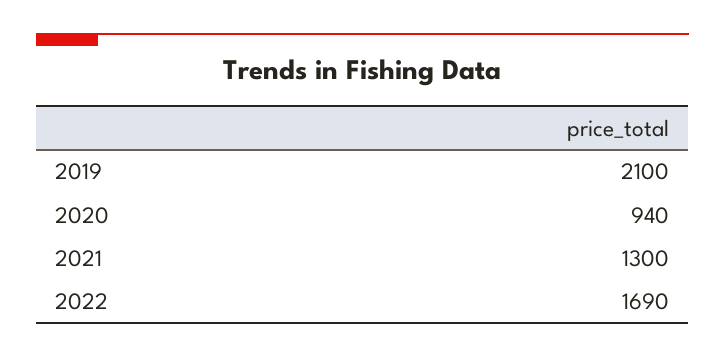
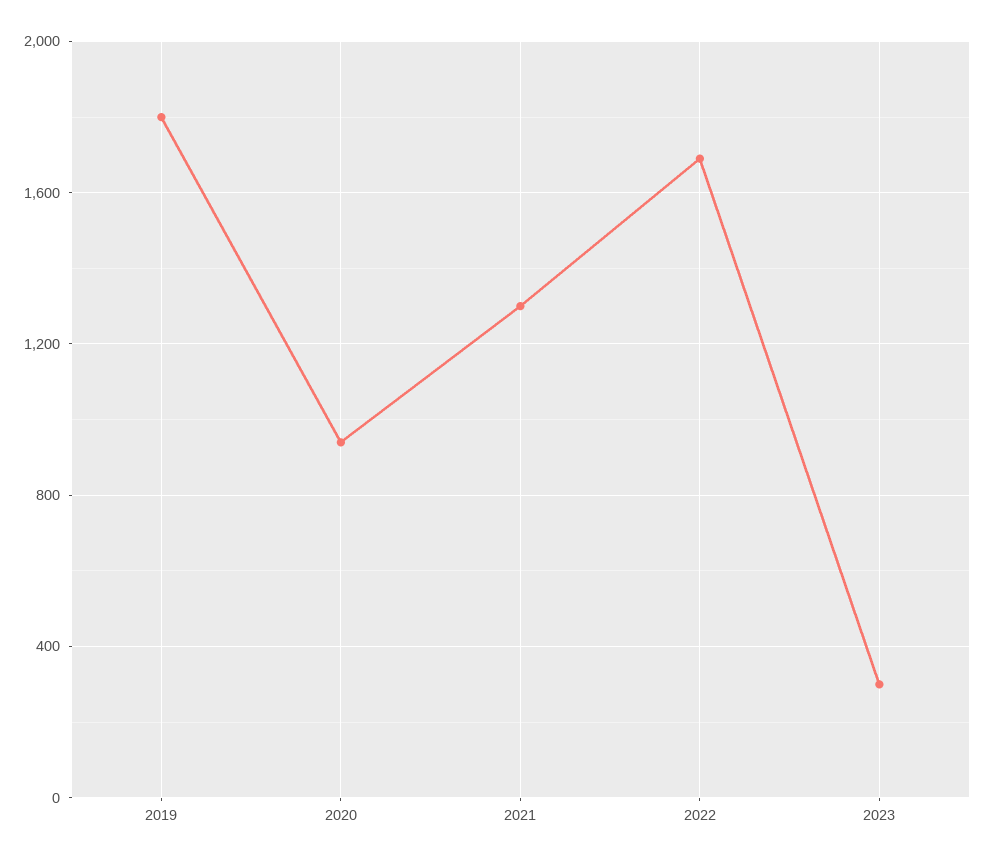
2019: 2100 -> 1800
2023: none -> 300

